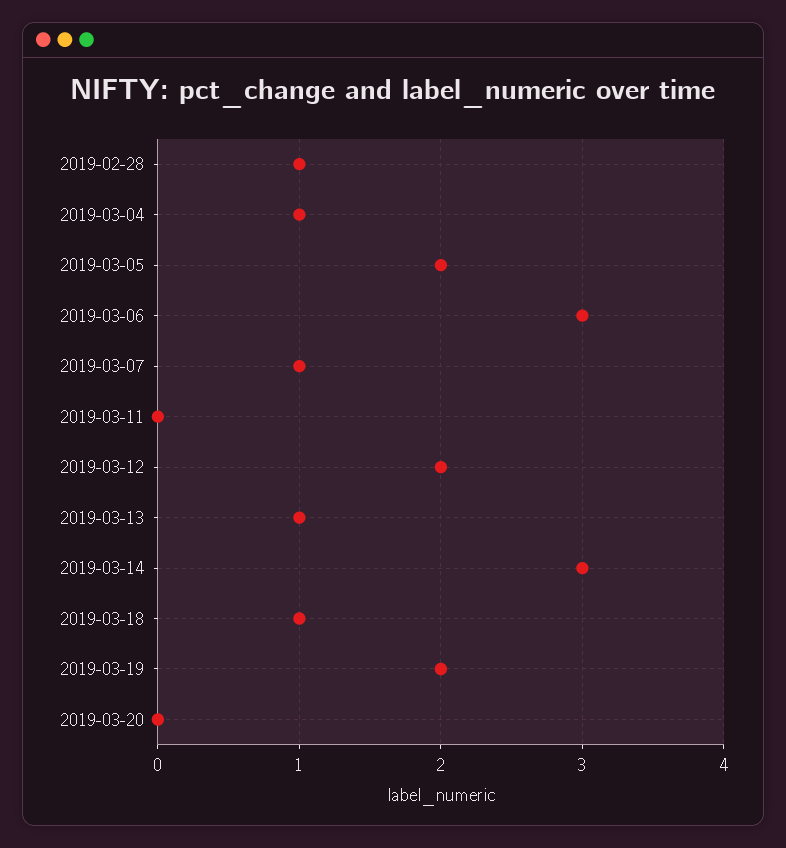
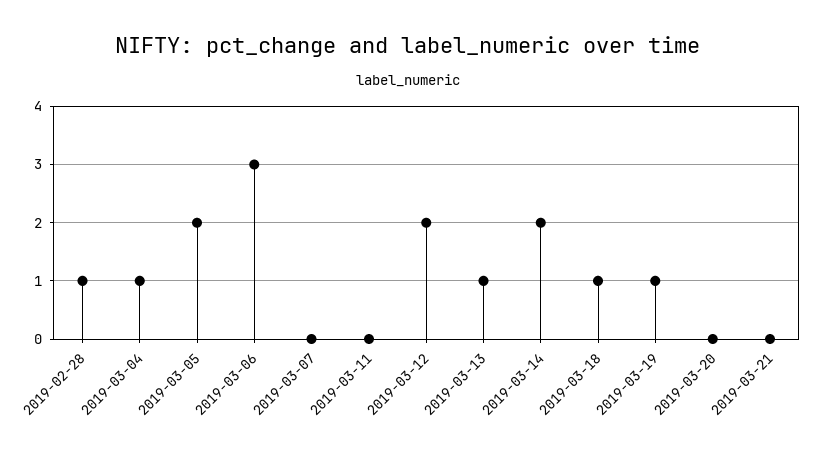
2019-03-07: 1 -> 0
2019-03-14: 3 -> 2
2019-03-19: 2 -> 1
2019-03-21: none -> 0

